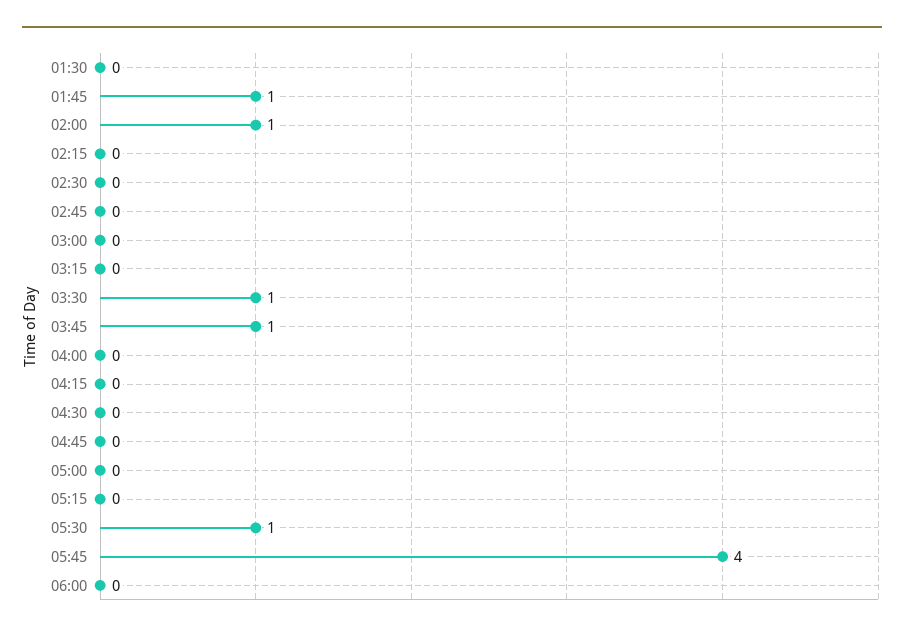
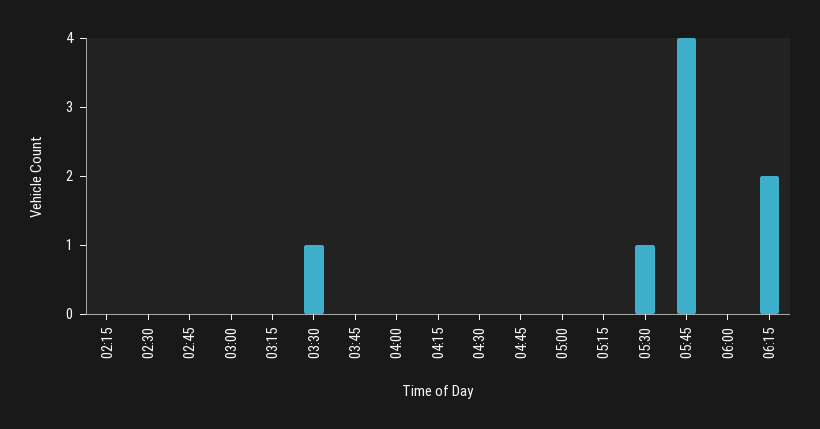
01:30: 0 -> none
01:45: 1 -> none
02:00: 1 -> none
03:45: 1 -> 0
06:15: none -> 2

